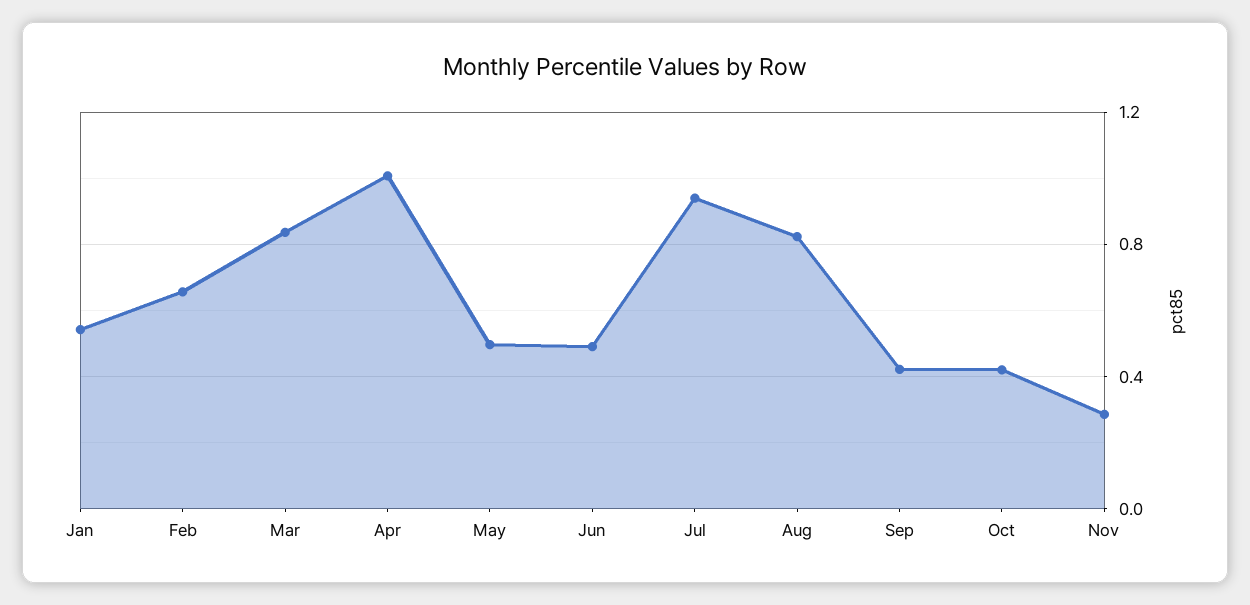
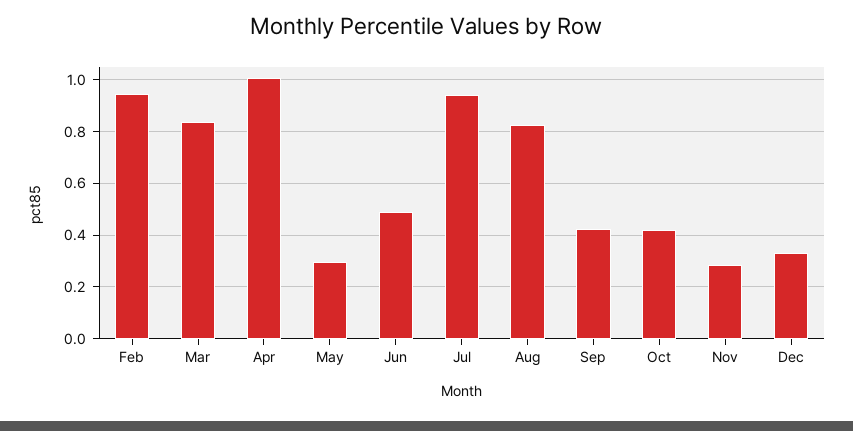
Jan: 0.55 -> none
Feb: 0.65 -> 0.95
May: 0.5 -> 0.3
Dec: none -> 0.325

